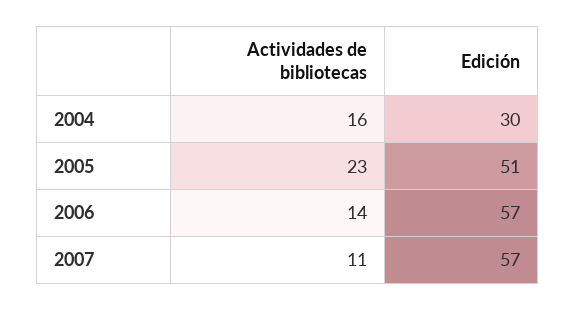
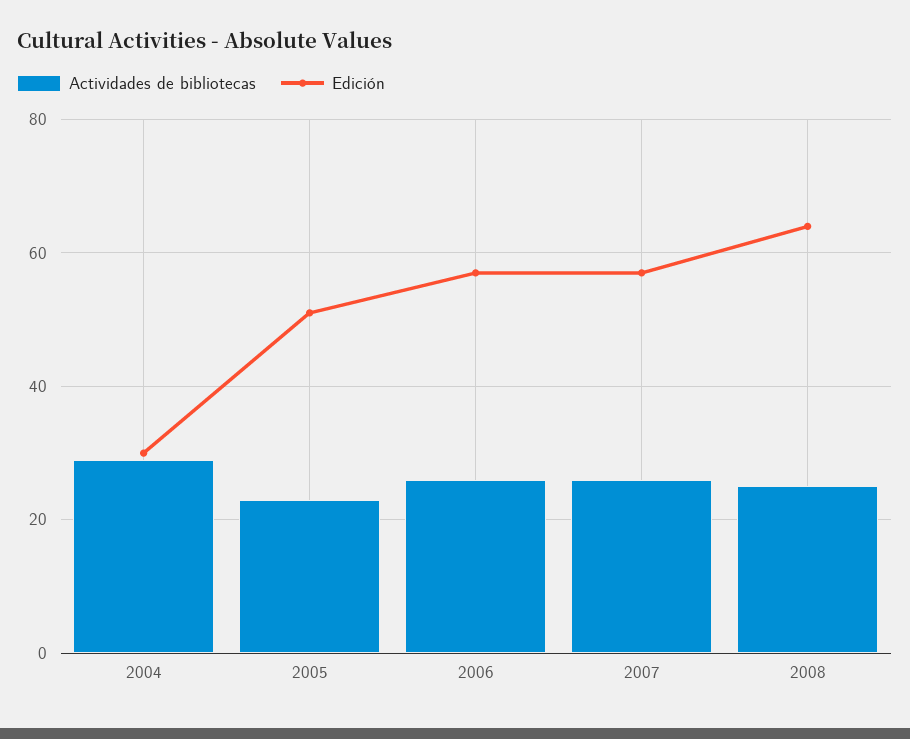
Actividades de bibliotecas, 2004: 16 -> 30
Actividades de bibliotecas, 2006: 14 -> 25
Actividades de bibliotecas, 2007: 11 -> 25
Actividades de bibliotecas, 2008: none -> 25
Edición, 2008: none -> 65

